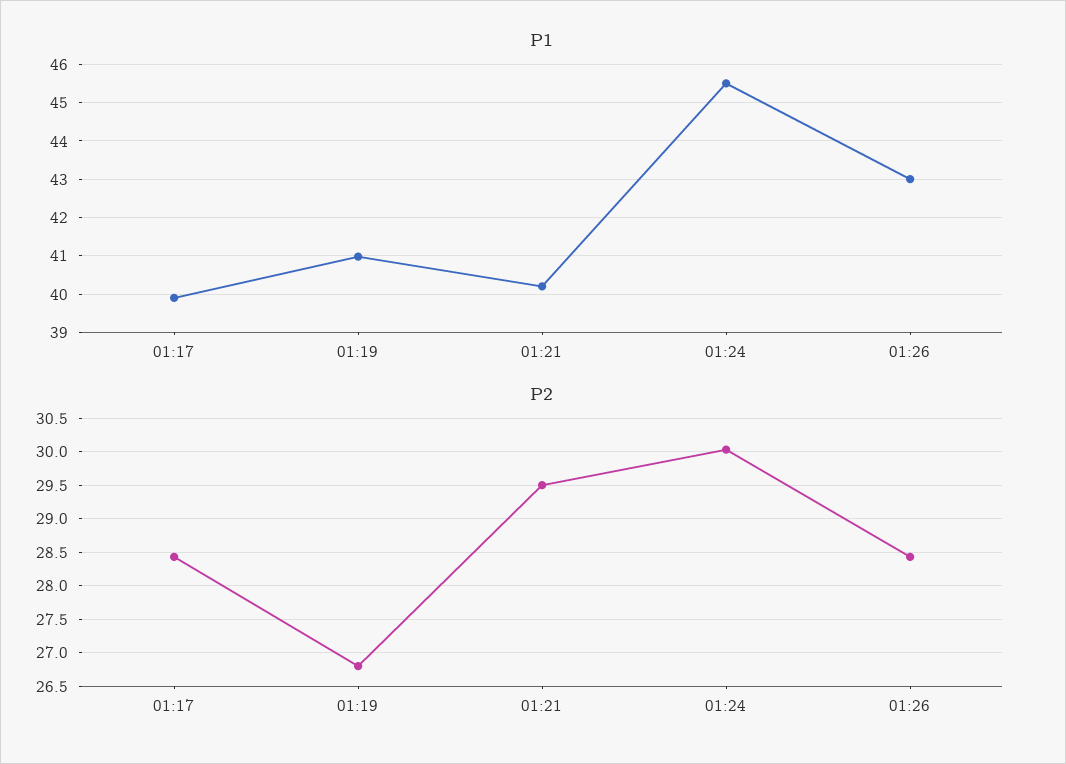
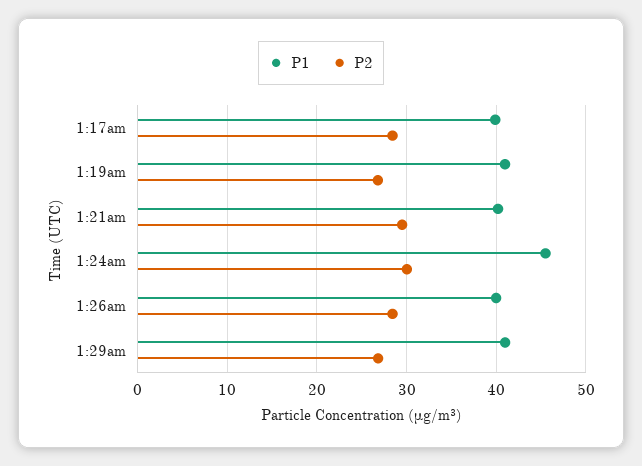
P1, 01:26: 43 -> 40
P1, 1:29am: none -> 41
P2, 1:29am: none -> 27

